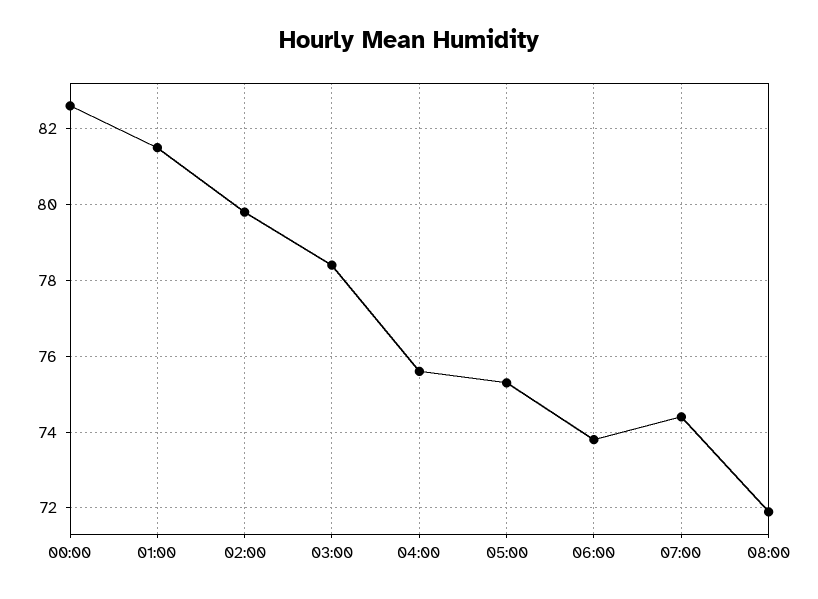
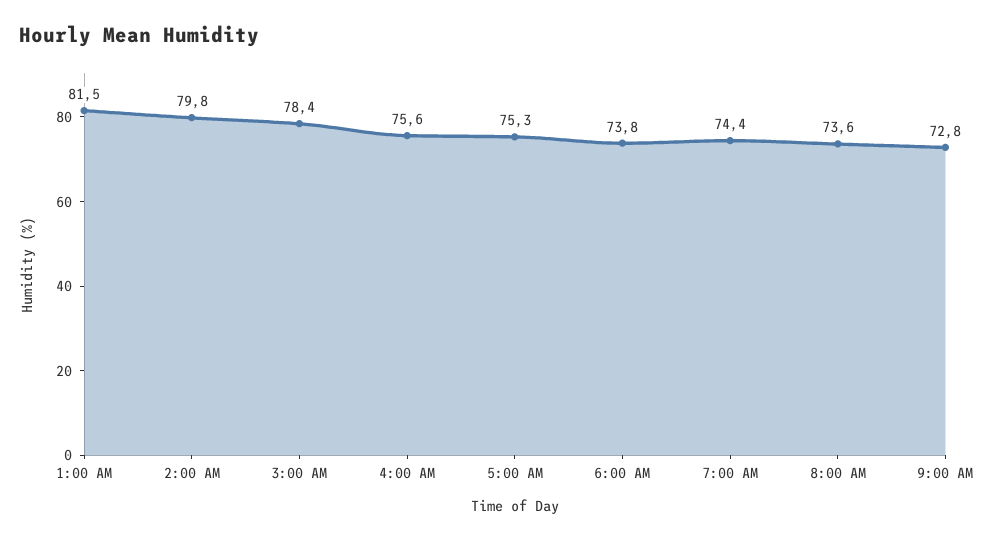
00:00: 82.5 -> none
08:00: 72 -> 73.6
9:00 AM: none -> 72.8

